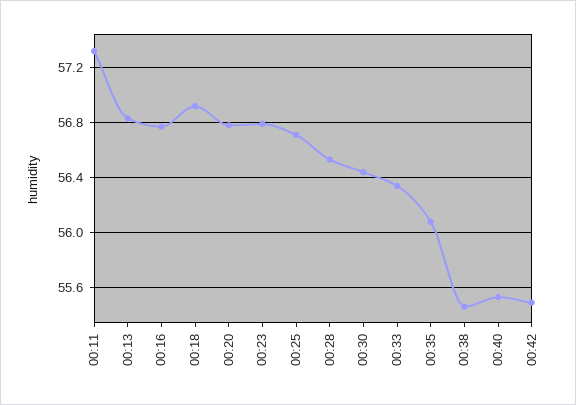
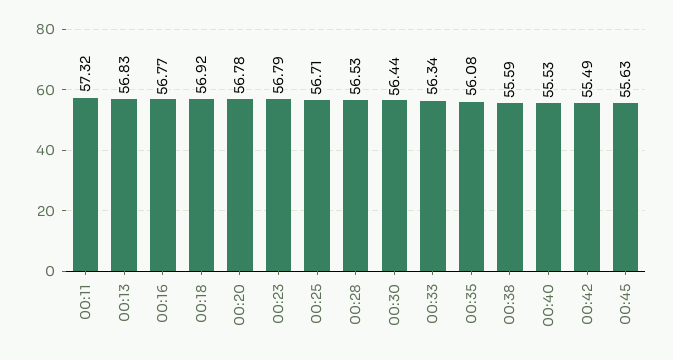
00:38: 55.45 -> 55.59
00:45: none -> 55.63

